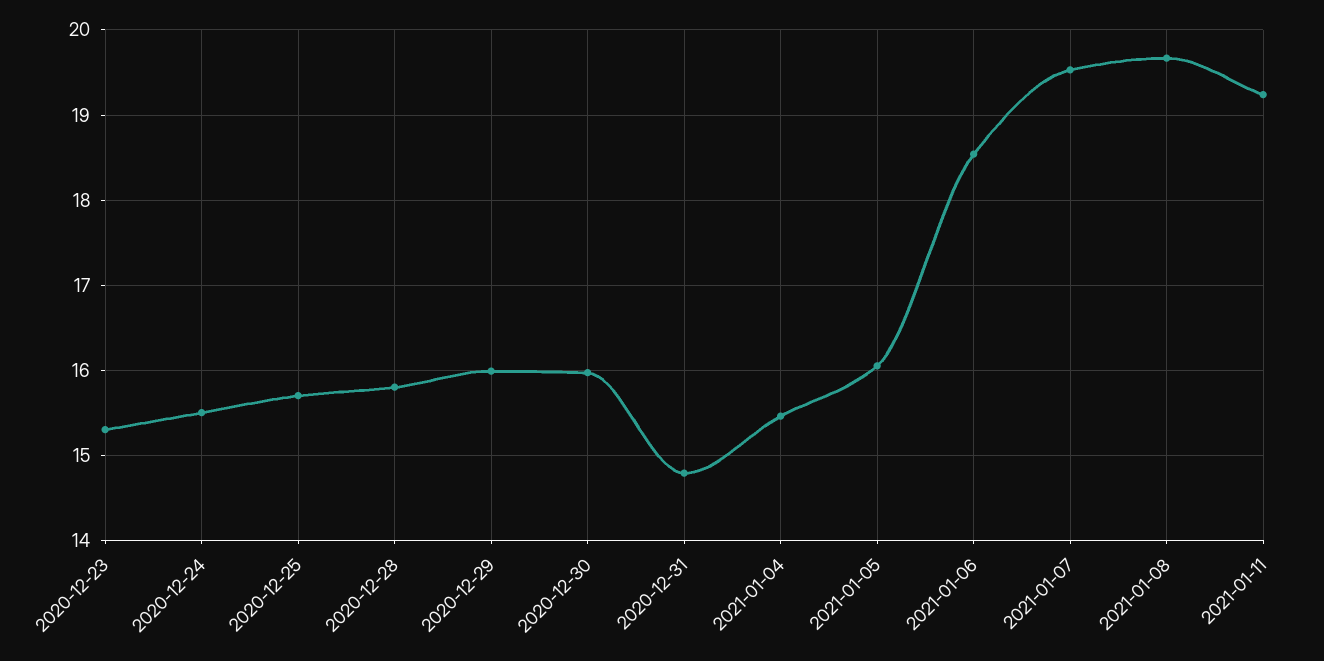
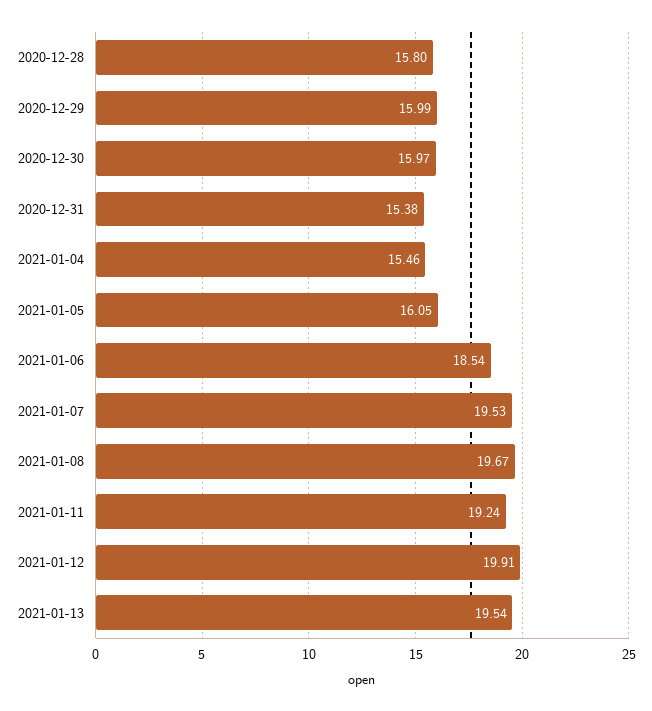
2020-12-23: 15.3 -> none
2020-12-24: 15.5 -> none
2020-12-25: 15.7 -> none
2020-12-31: 14.8 -> 15.38
2021-01-12: none -> 19.91
2021-01-13: none -> 19.54

